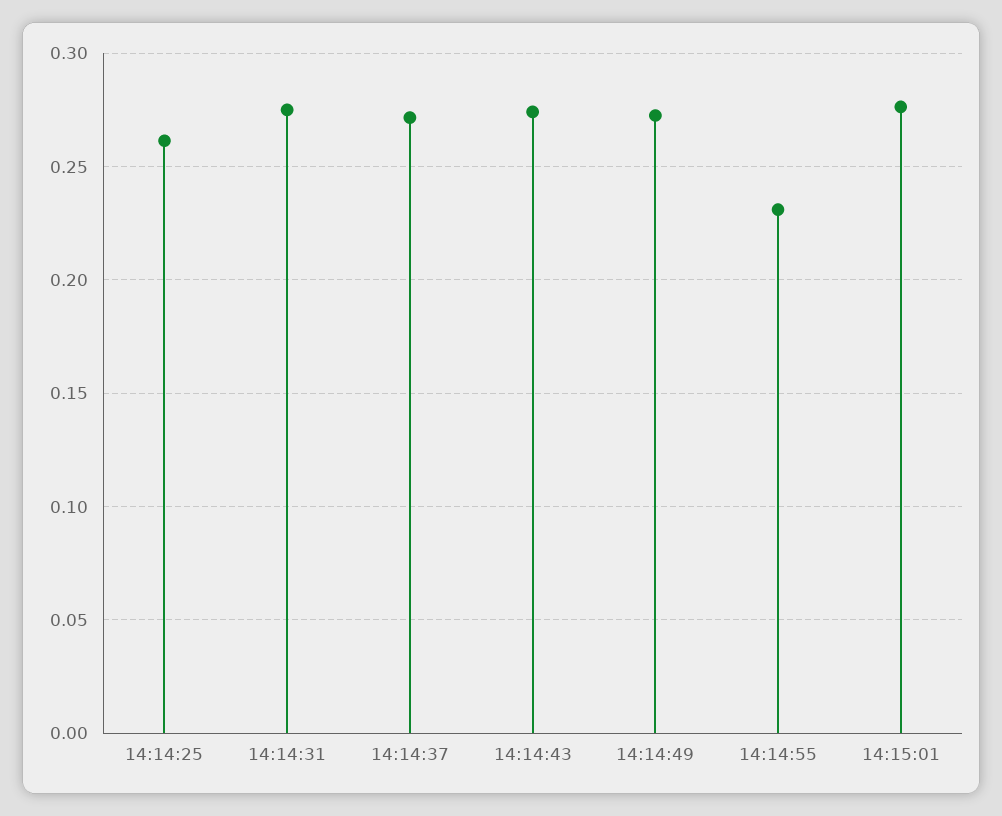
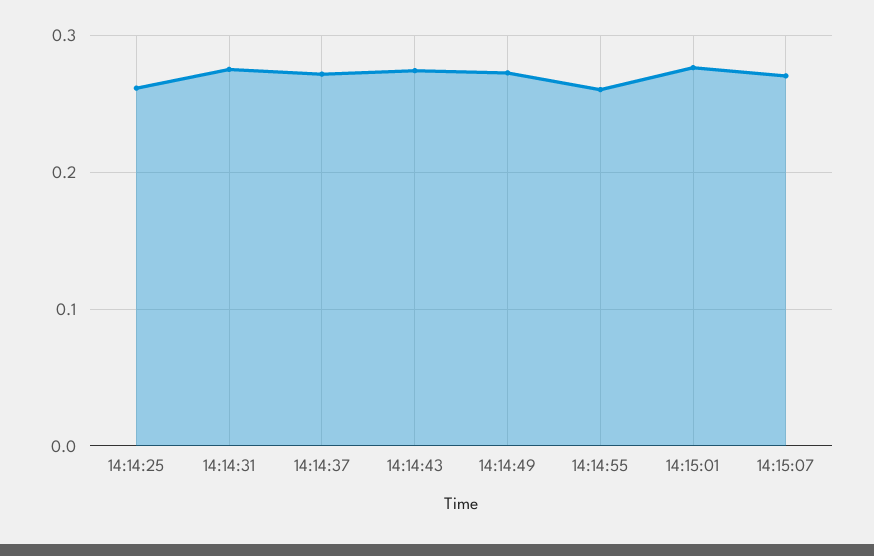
14:14:55: 0.23 -> 0.26
14:15:07: none -> 0.27

